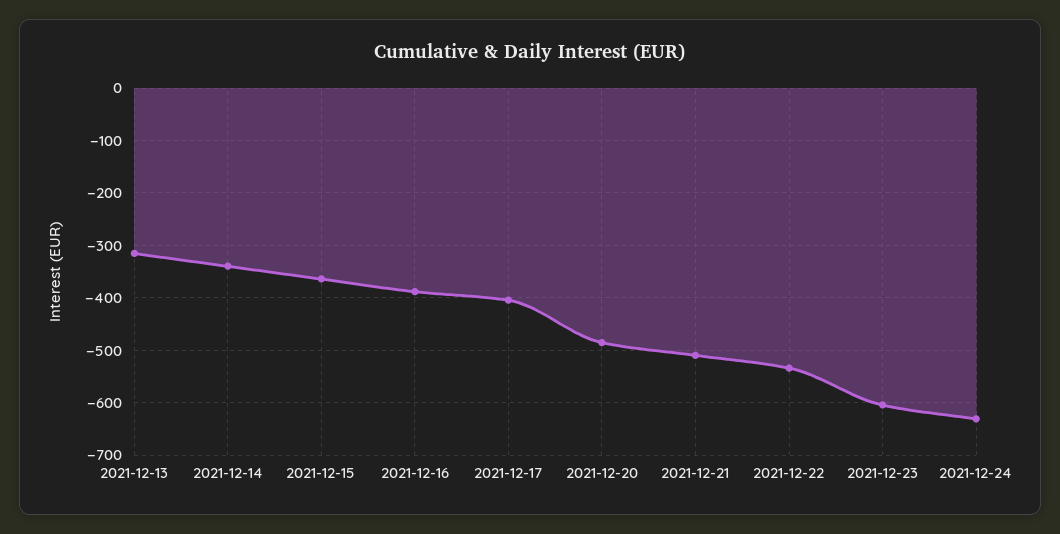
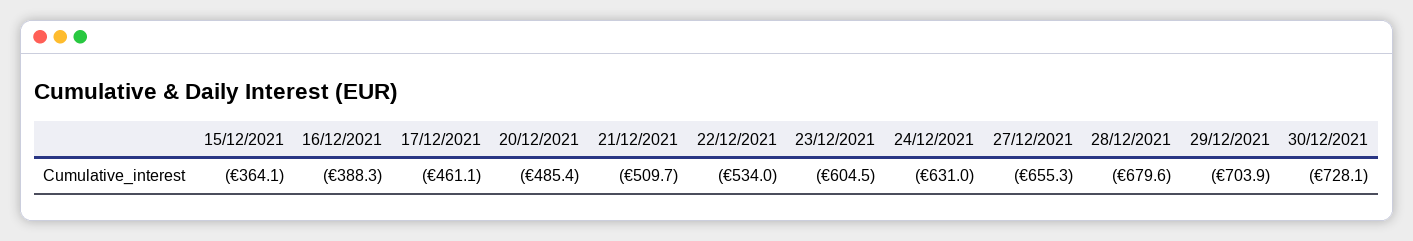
2021-12-13: -320 -> none
2021-12-14: -340 -> none
2021-12-17: -400 -> -461.1
27/12/2021: none -> -655.3
28/12/2021: none -> -679.6
29/12/2021: none -> -703.9
30/12/2021: none -> -728.1

